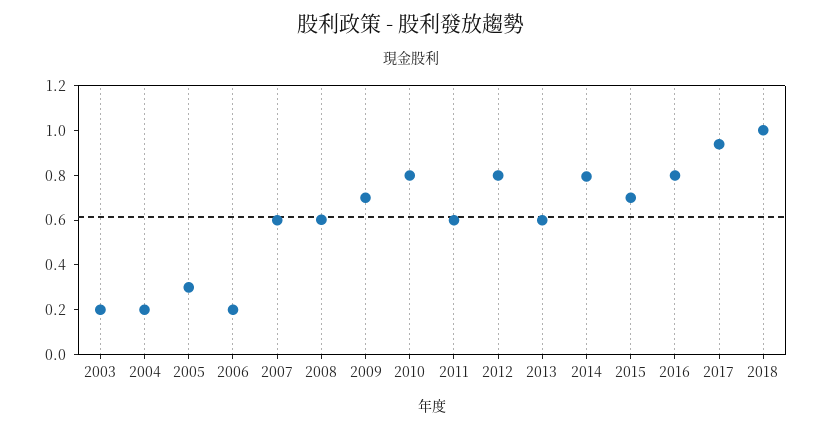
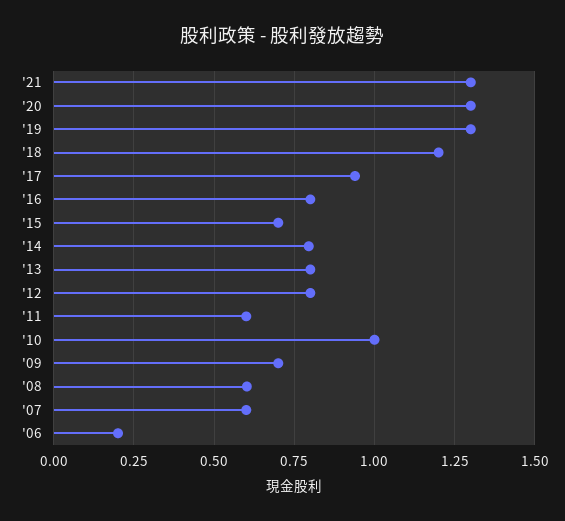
2003: 0.2 -> none
2004: 0.2 -> none
2005: 0.3 -> none
2010: 0.8 -> 1
2013: 0.6 -> 0.8
2018: 1 -> 1.2
'21: none -> 1.3
'20: none -> 1.3
'19: none -> 1.3

